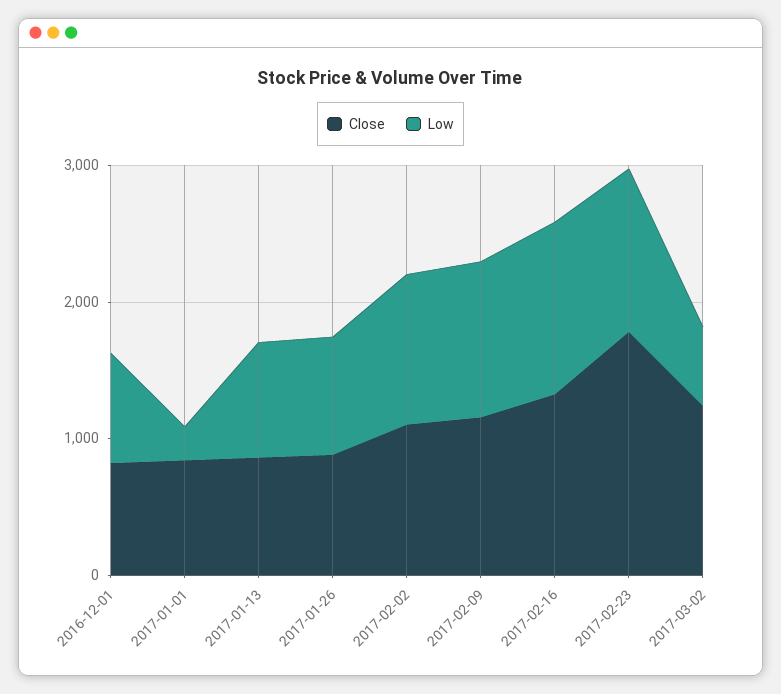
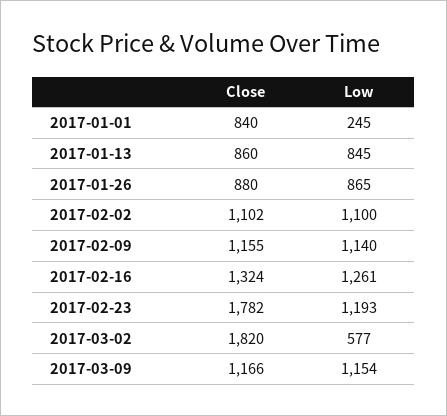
Close, 2016-12-01: 800 -> none
Low, 2016-12-01: 800 -> none
Close, 2017-03-02: 1200 -> 1820
Close, 2017-03-09: none -> 1166
Low, 2017-03-09: none -> 1154

